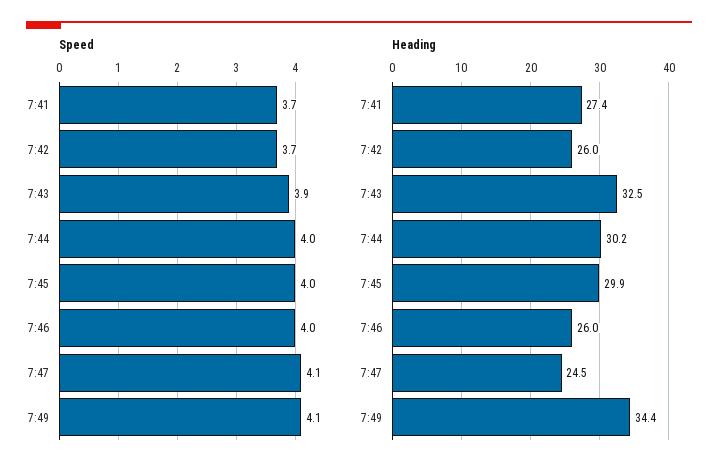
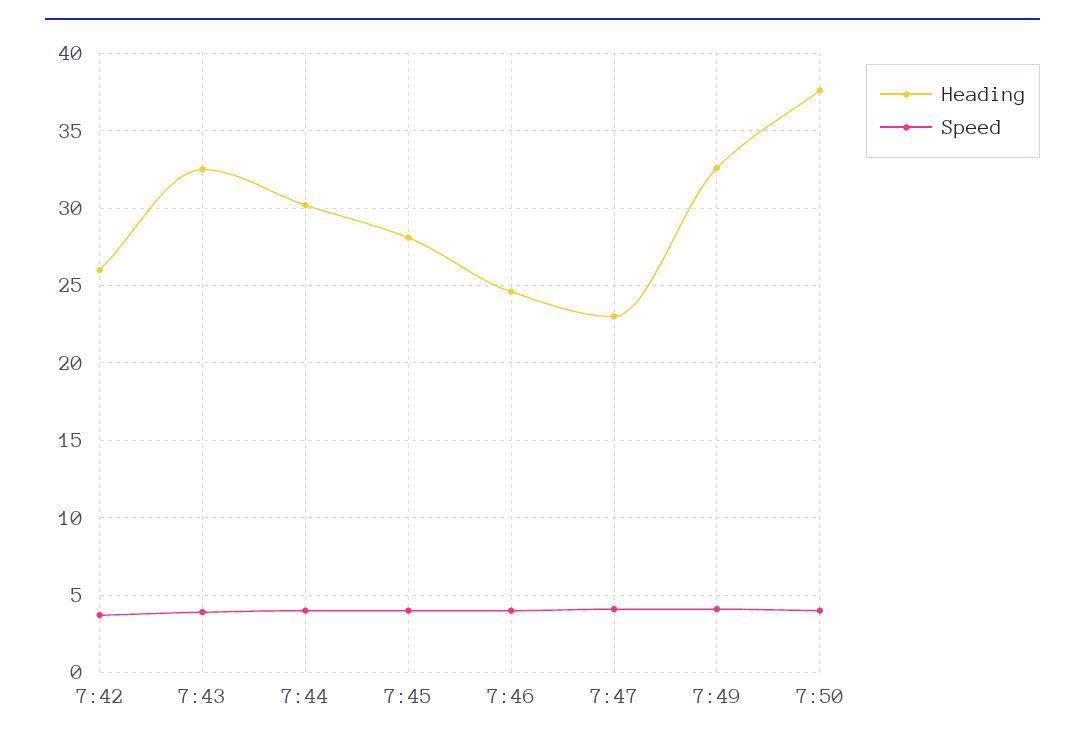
Speed, 7:41: 3.7 -> none
Heading, 7:41: 27.4 -> none
Heading, 7:45: 29.9 -> 28
Heading, 7:46: 26 -> 24.5
Heading, 7:47: 24.5 -> 23
Heading, 7:49: 34.4 -> 32.5
Heading, 7:50: none -> 37.5
Speed, 7:50: none -> 4

